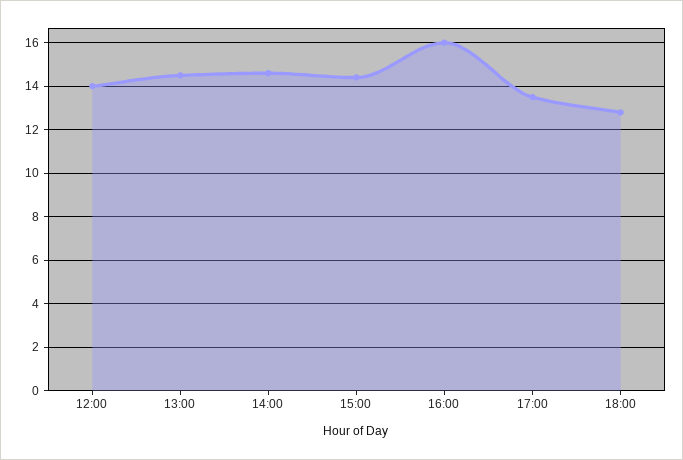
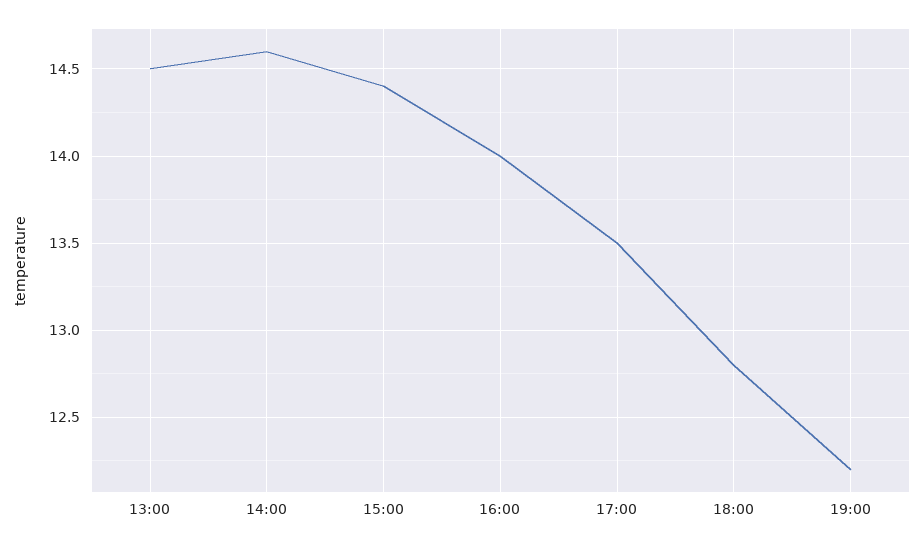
12:00: 14 -> none
16:00: 16 -> 14
19:00: none -> 12.2

